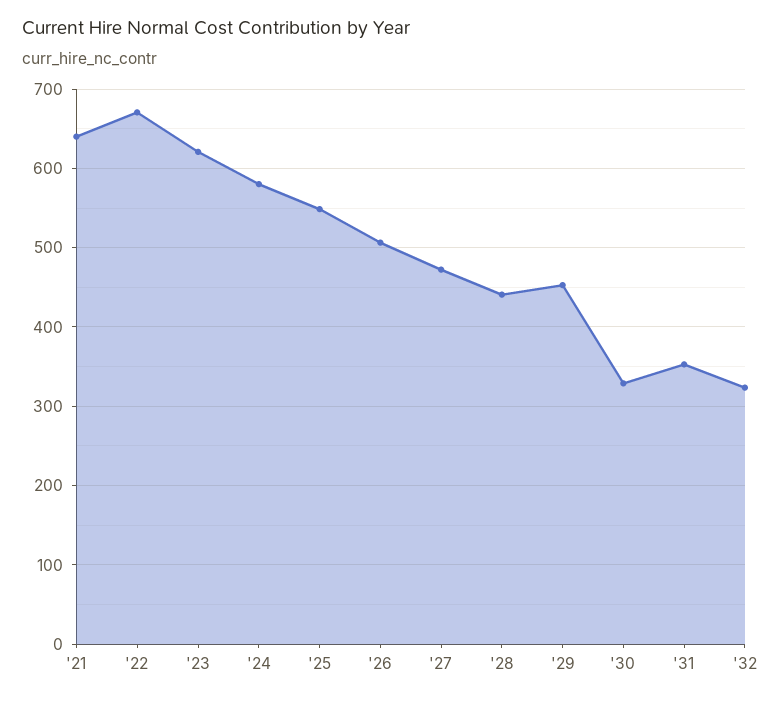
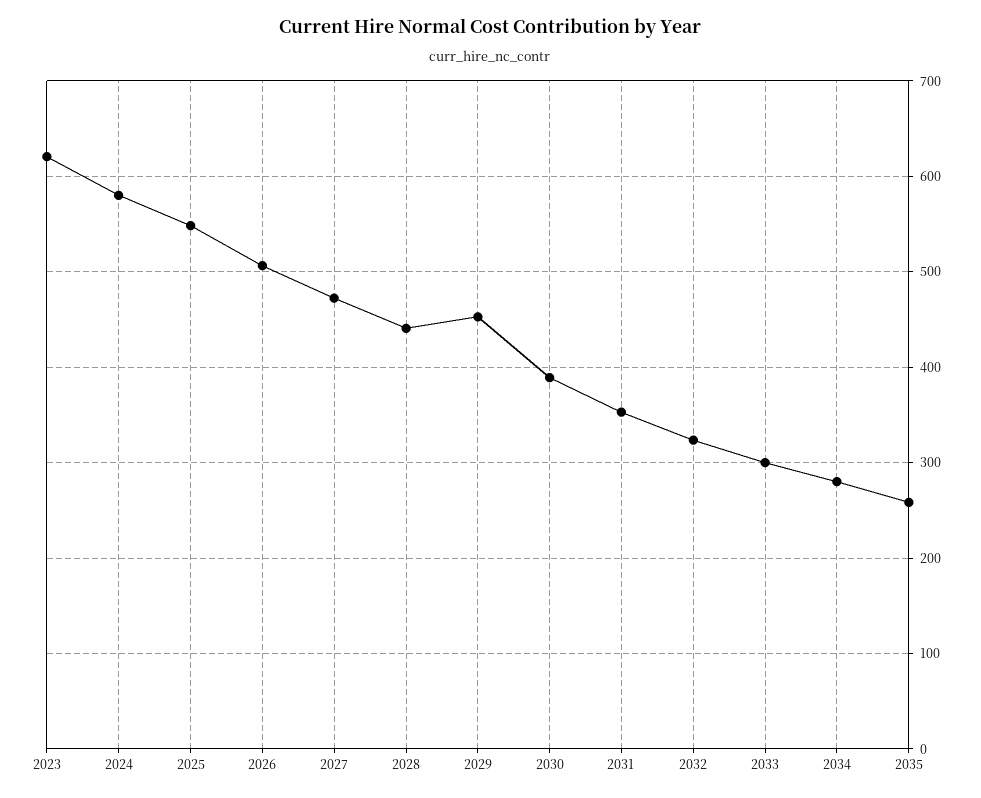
'21: 640 -> none
'22: 670 -> none
'30: 330 -> 390
2033: none -> 300
2034: none -> 280
2035: none -> 260

